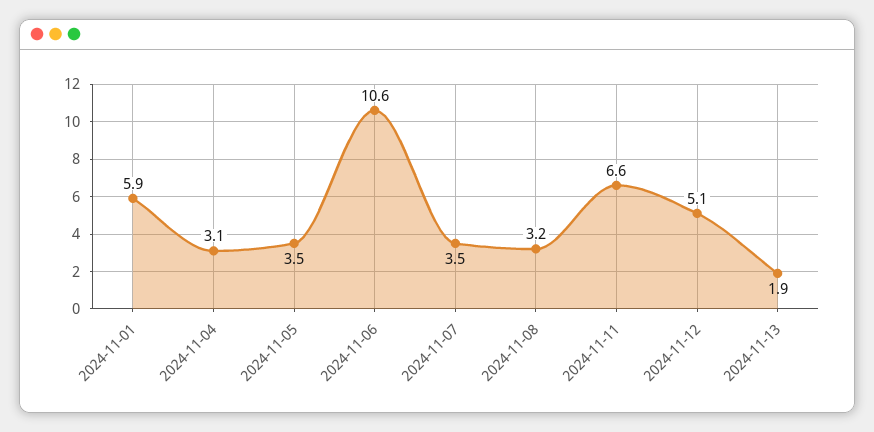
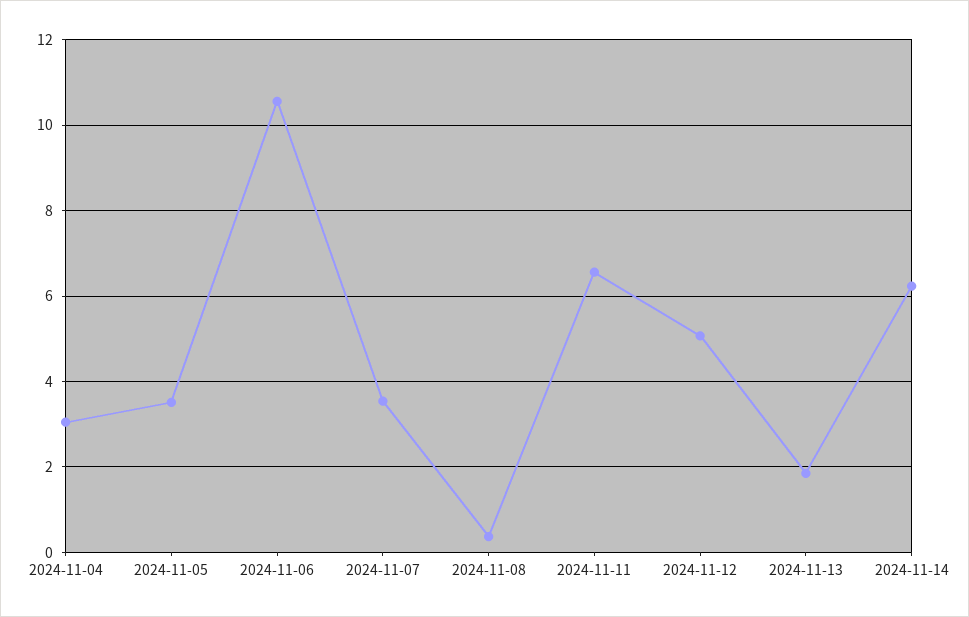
2024-11-01: 5.9 -> none
2024-11-08: 3.2 -> 0.4
2024-11-14: none -> 6.2

